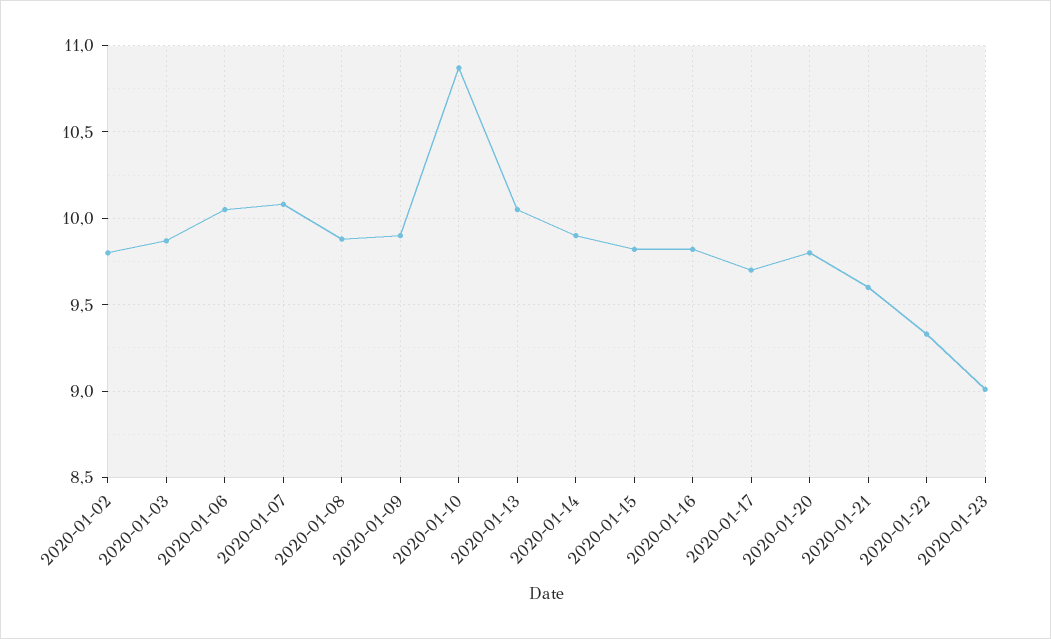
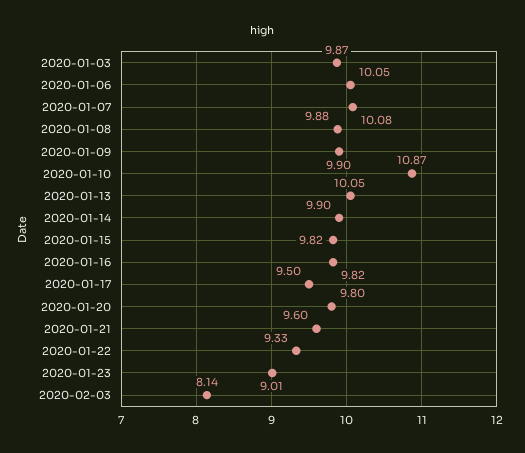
2020-01-02: 9.8 -> none
2020-01-17: 9.7 -> 9.5
2020-02-03: none -> 8.14

